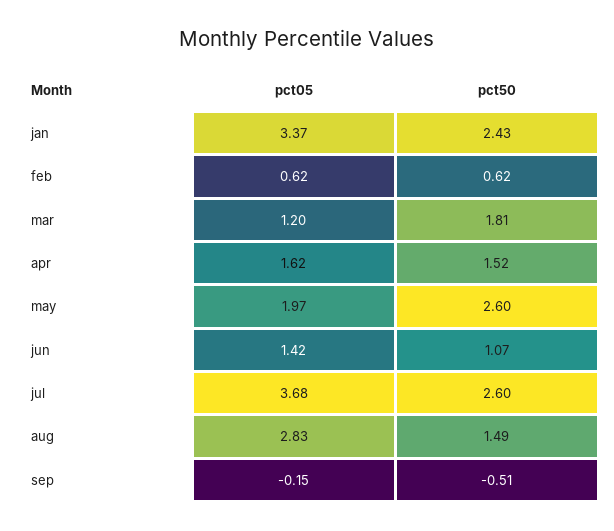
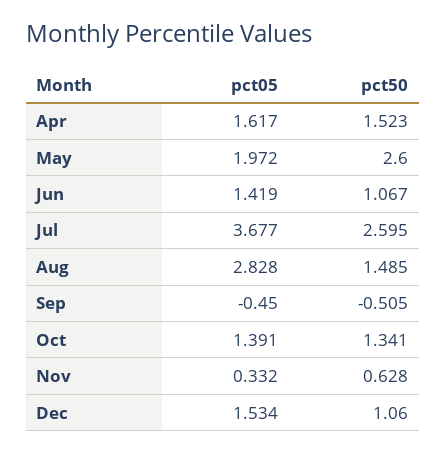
pct05, jan: 3.37 -> none
pct50, jan: 2.43 -> none
pct05, feb: 0.62 -> none
pct50, feb: 0.62 -> none
pct05, mar: 1.2 -> none
pct50, mar: 1.81 -> none
pct05, sep: -0.15 -> -0.45
pct05, Oct: none -> 1.391
pct50, Oct: none -> 1.341
pct05, Nov: none -> 0.332
pct50, Nov: none -> 0.628
pct05, Dec: none -> 1.534
pct50, Dec: none -> 1.06

